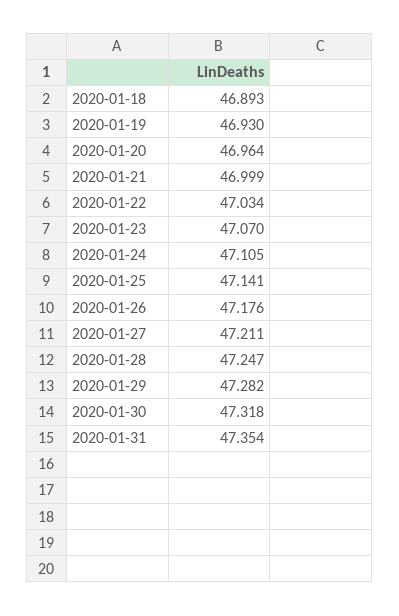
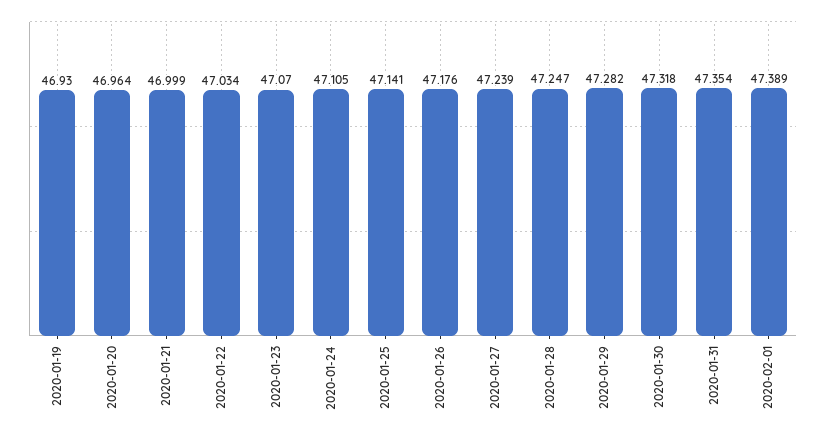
2020-01-18: 46.893 -> none
2020-01-27: 47.211 -> 47.239
2020-02-01: none -> 47.389

